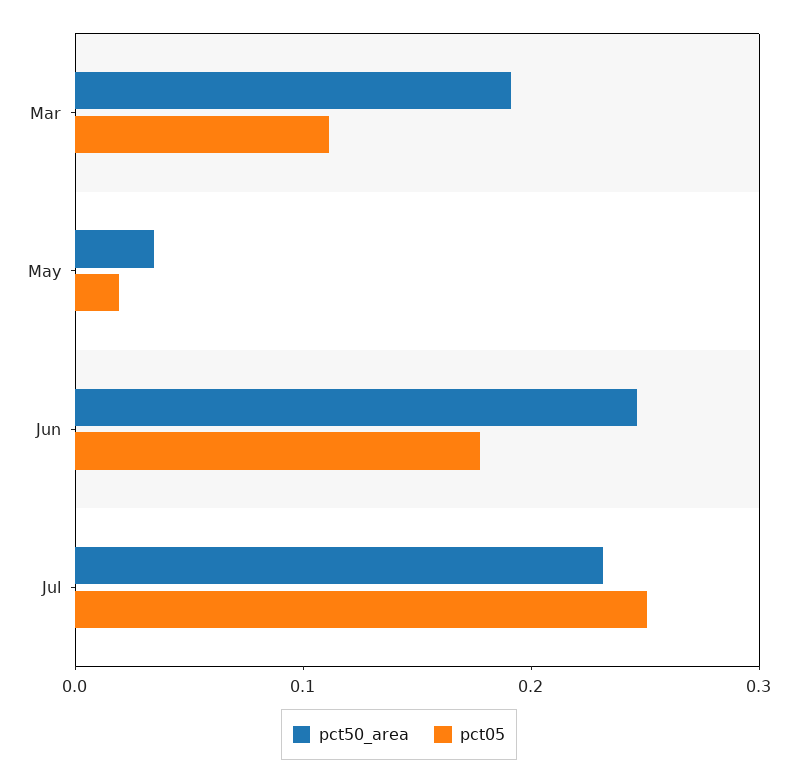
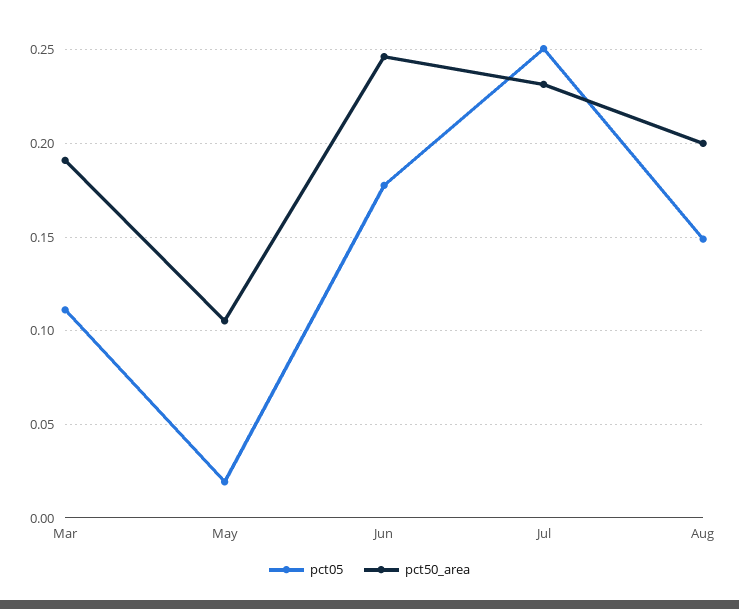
pct50_area, May: 0.04 -> 0.105
pct05, Aug: none -> 0.15
pct50_area, Aug: none -> 0.2

